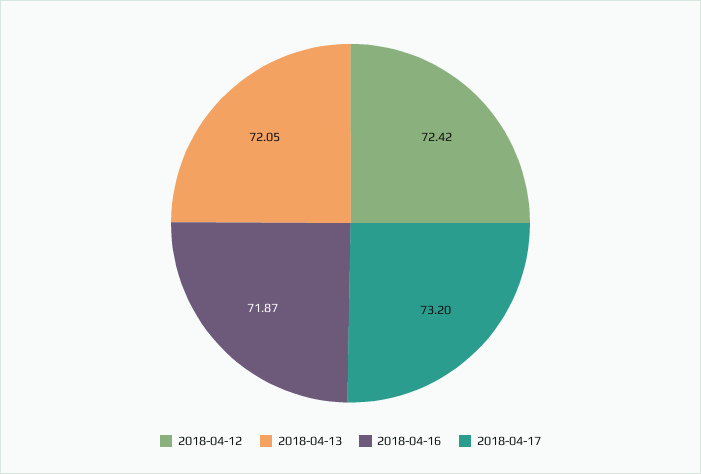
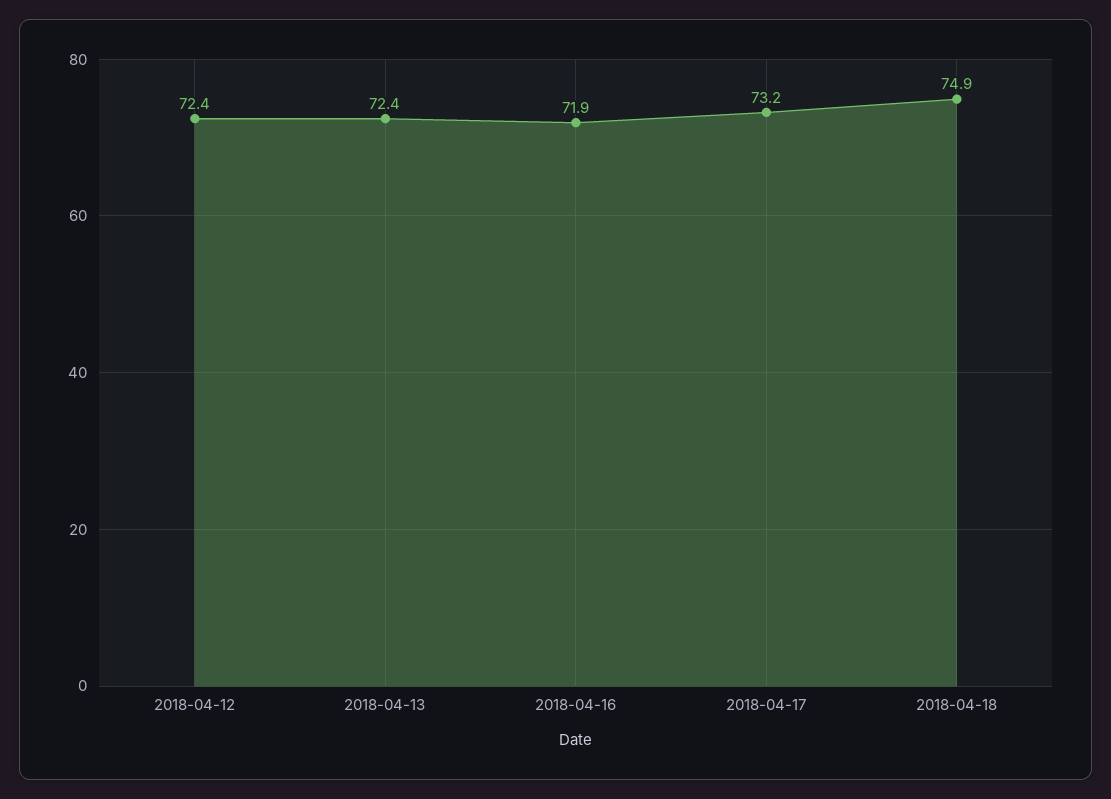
2018-04-13: 72.05 -> 72.4
2018-04-18: none -> 74.9

